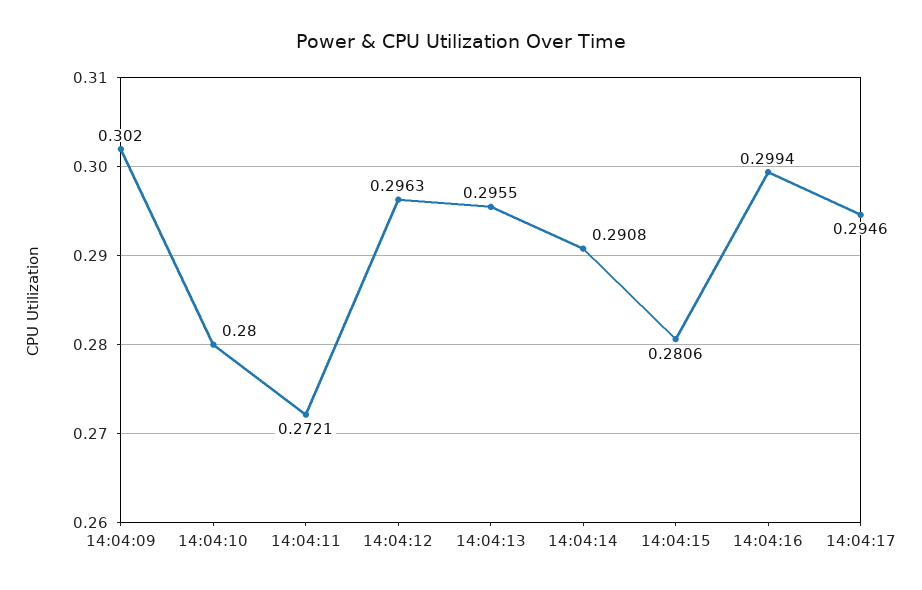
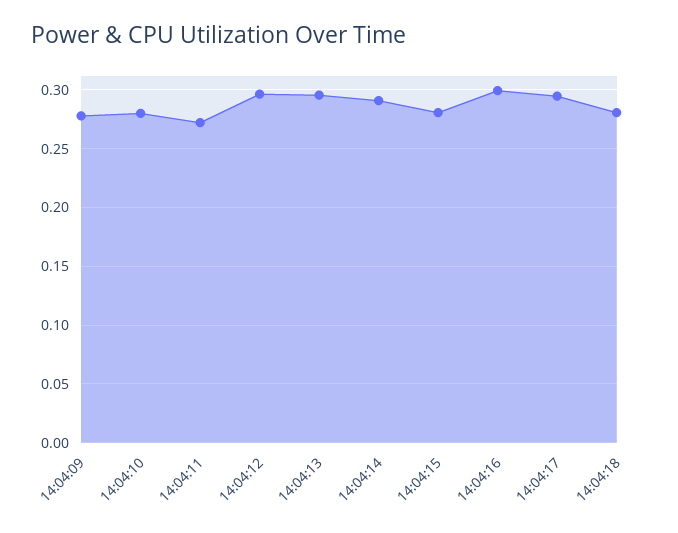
14:04:09: 0.302 -> 0.28
14:04:18: none -> 0.28

